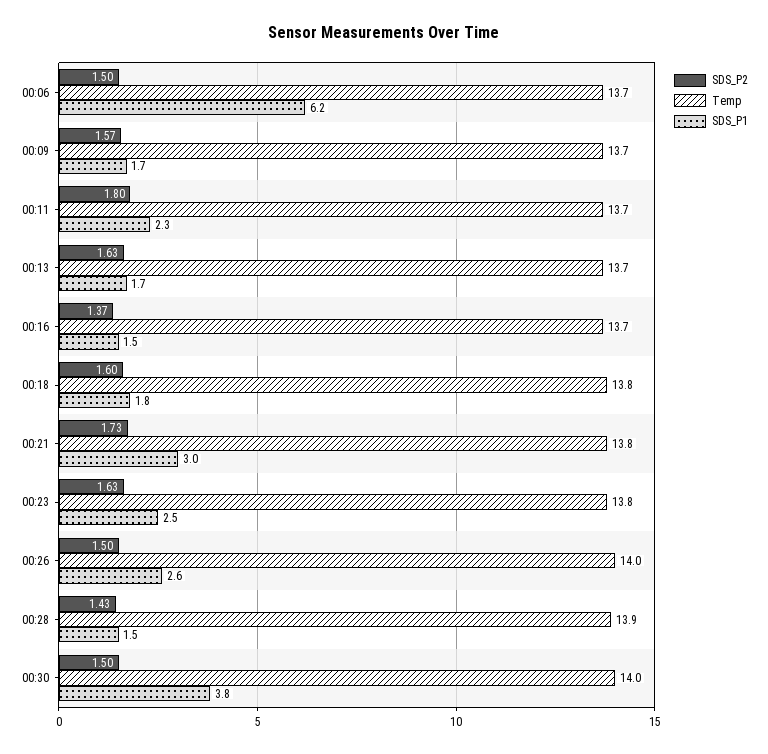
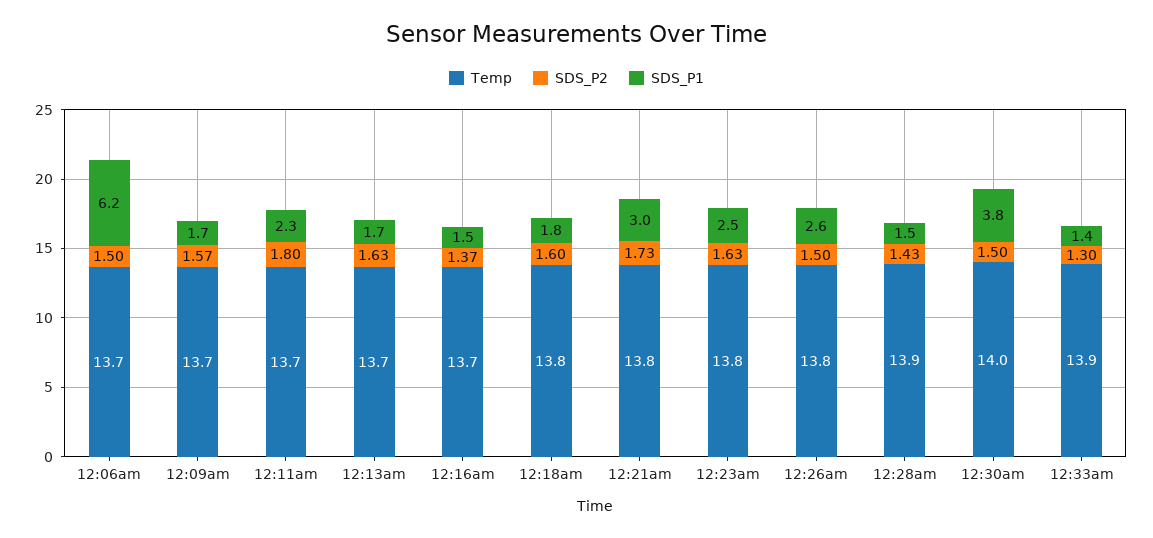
Temp, 00:26: 14 -> 13.8
Temp, 12:33am: none -> 13.9
SDS_P2, 12:33am: none -> 1.3
SDS_P1, 12:33am: none -> 1.4

